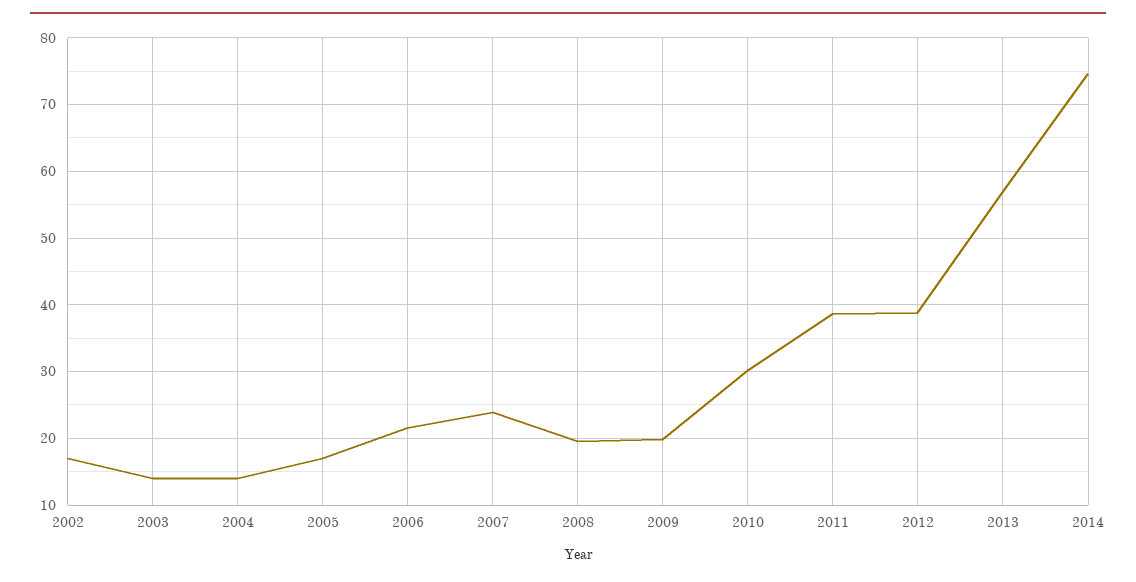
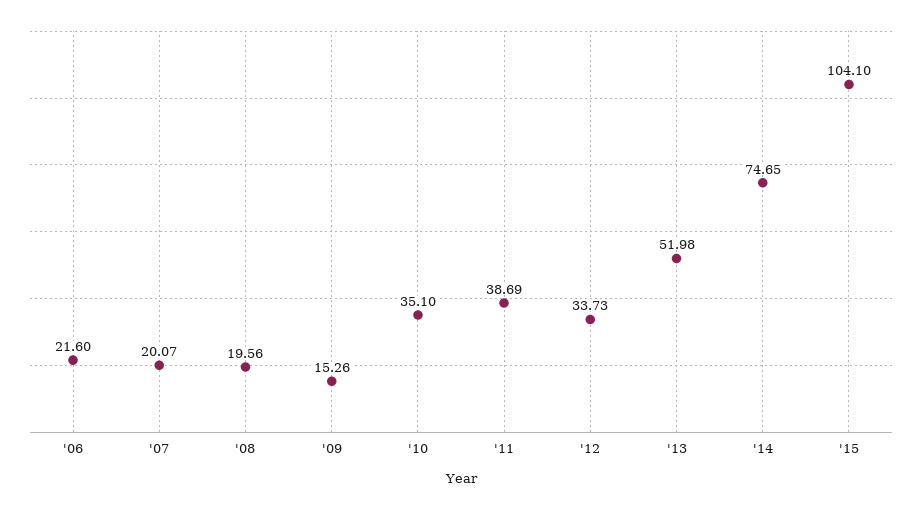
2002: 17 -> none
2003: 14 -> none
2004: 14 -> none
2005: 17 -> none
2007: 24 -> 20.07
2009: 20 -> 15.26
2010: 30 -> 35.1
2012: 39 -> 33.73
2013: 57 -> 51.98
'15: none -> 104.1

